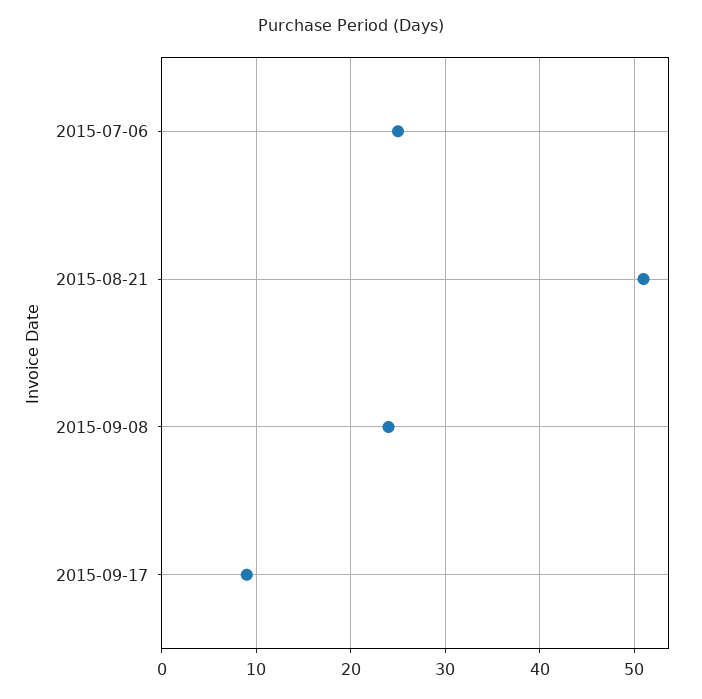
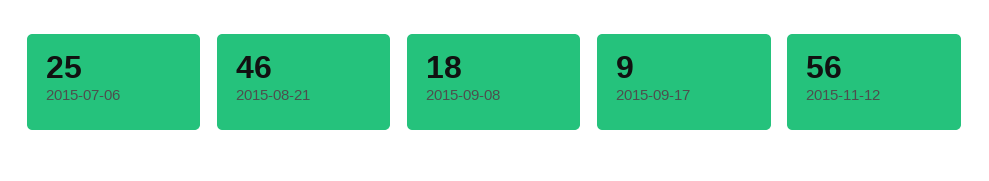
2015-08-21: 51 -> 46
2015-09-08: 24 -> 18
2015-11-12: none -> 56

